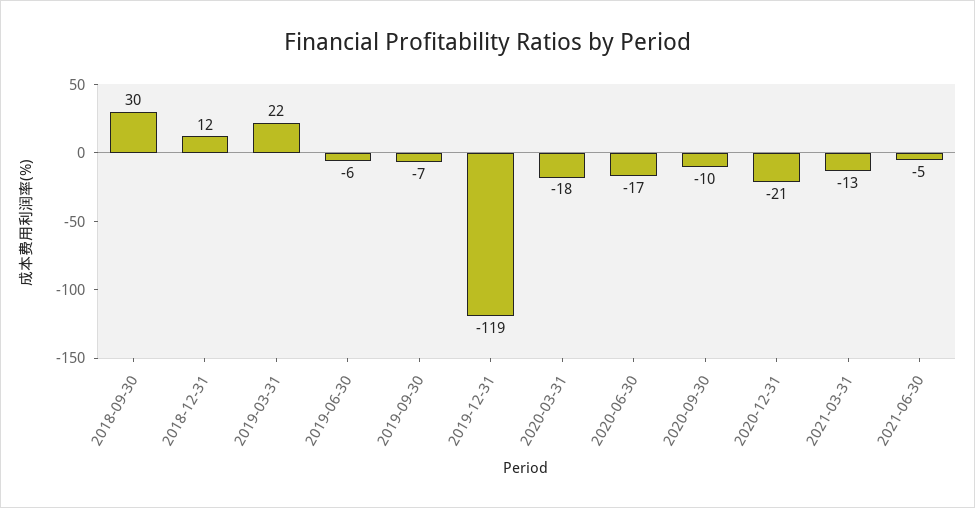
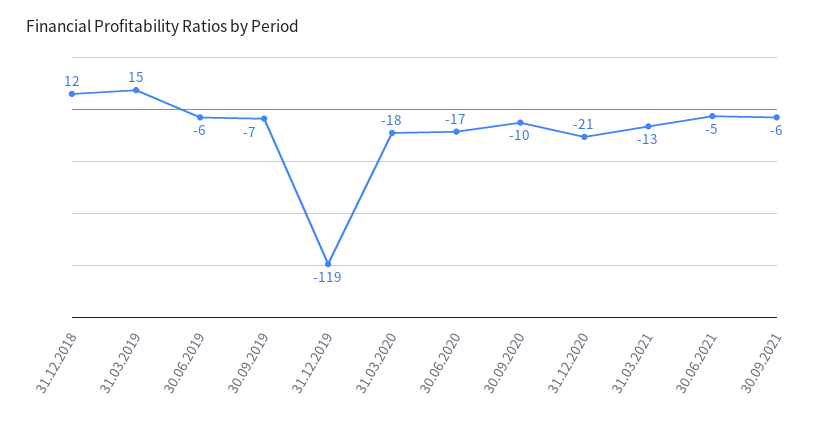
2018-09-30: 30 -> none
2019-03-31: 22 -> 15
30.09.2021: none -> -6

